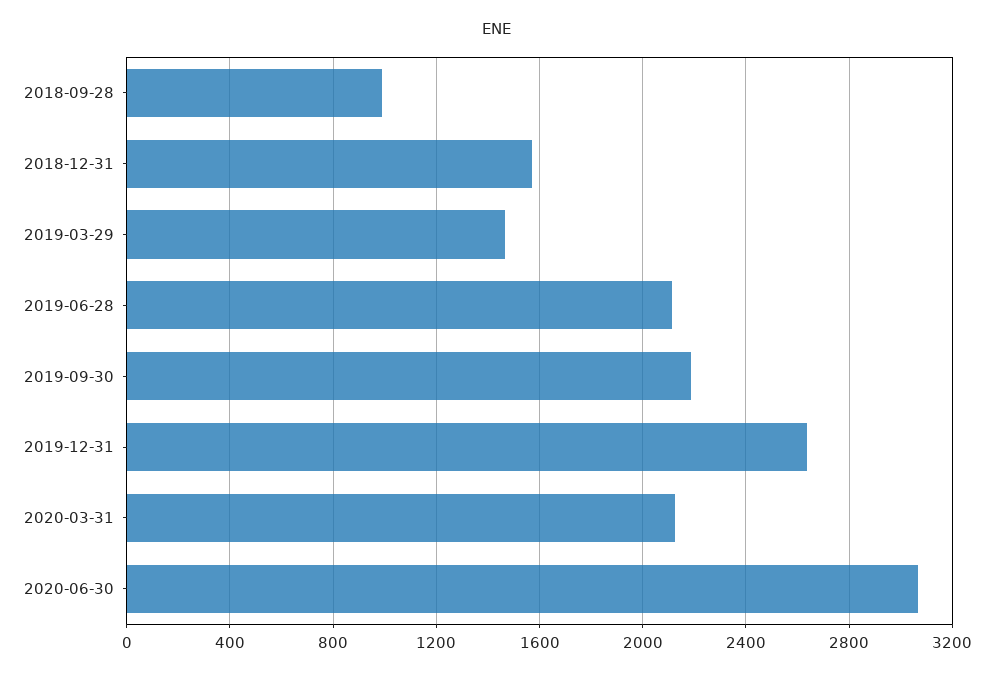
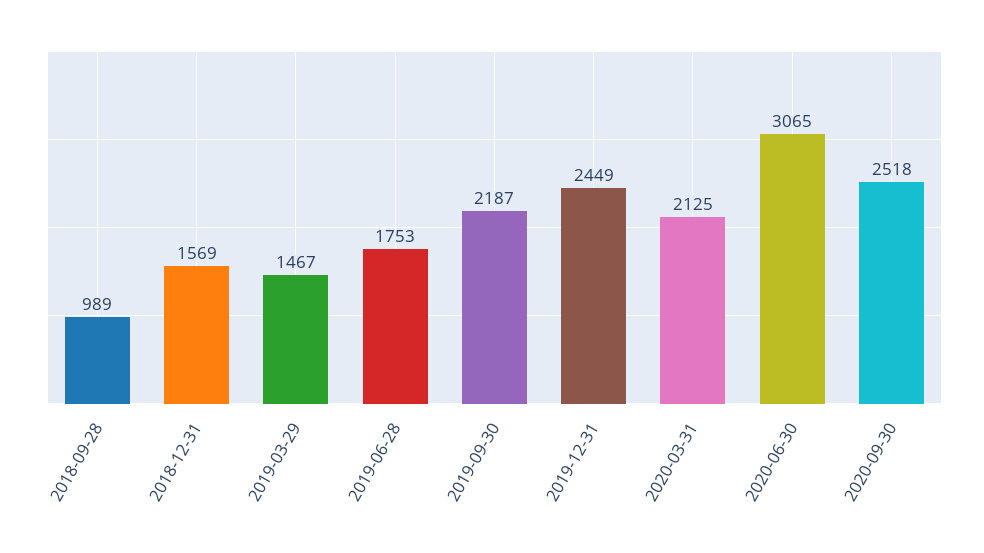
2019-06-28: 2100 -> 1753
2019-12-31: 2650 -> 2449
2020-09-30: none -> 2518

